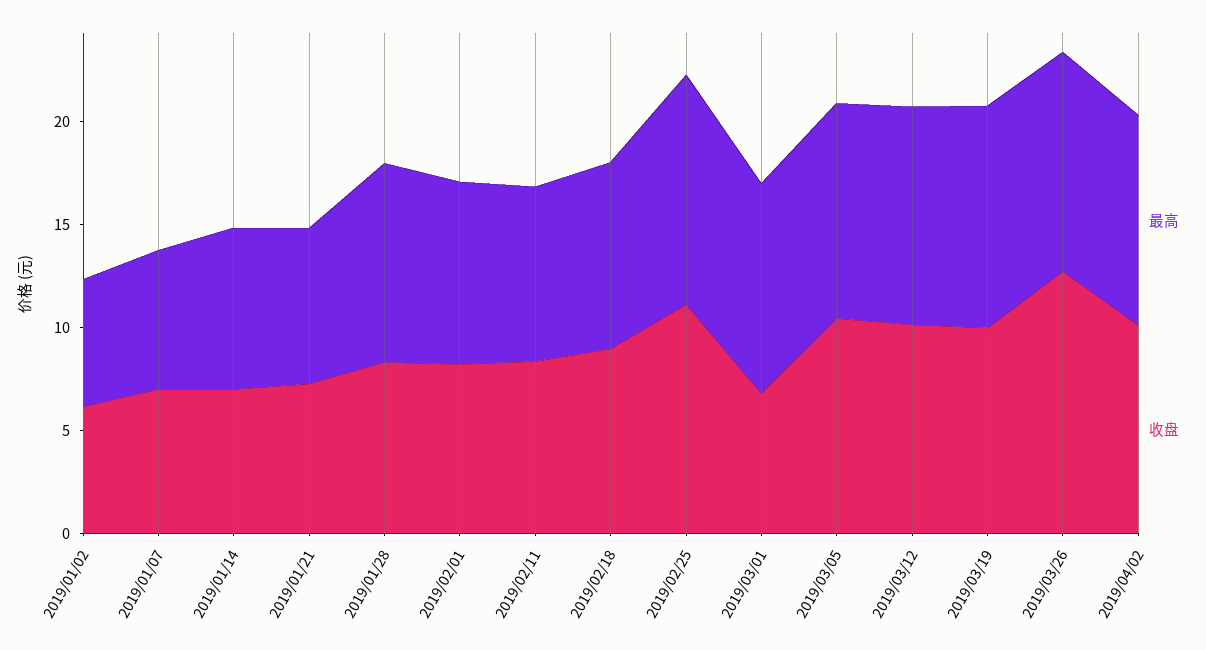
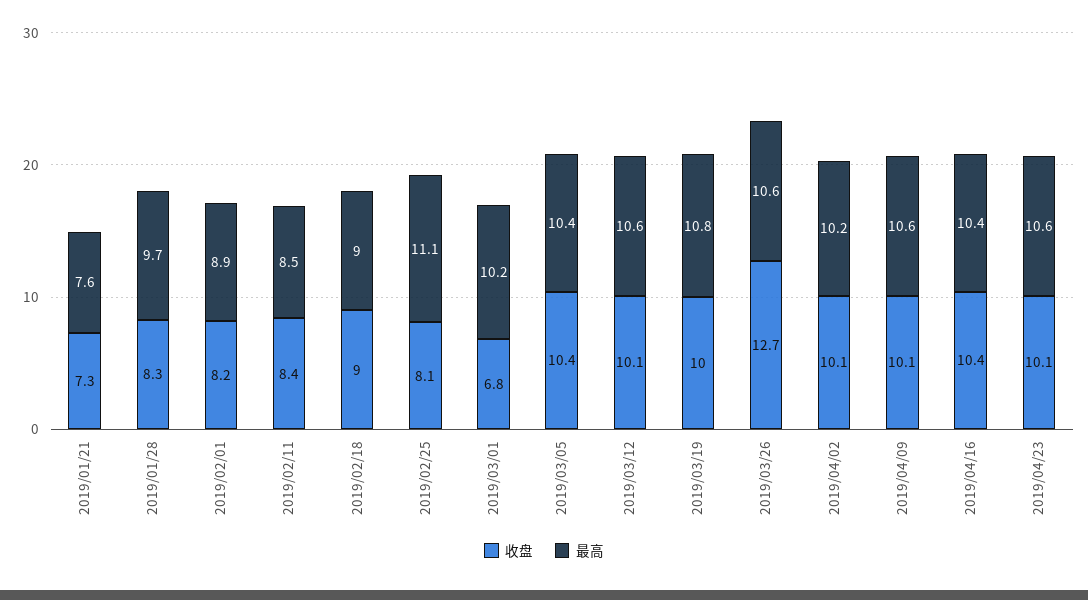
最高, 2019/01/02: 6 -> none
收盘, 2019/01/02: 6 -> none
最高, 2019/01/07: 7 -> none
收盘, 2019/01/07: 7 -> none
最高, 2019/01/14: 8 -> none
收盘, 2019/01/14: 7 -> none
收盘, 2019/02/25: 11 -> 8.1
收盘, 2019/04/09: none -> 10.1
最高, 2019/04/09: none -> 10.6
收盘, 2019/04/16: none -> 10.4
最高, 2019/04/16: none -> 10.4
收盘, 2019/04/23: none -> 10.1
最高, 2019/04/23: none -> 10.6

